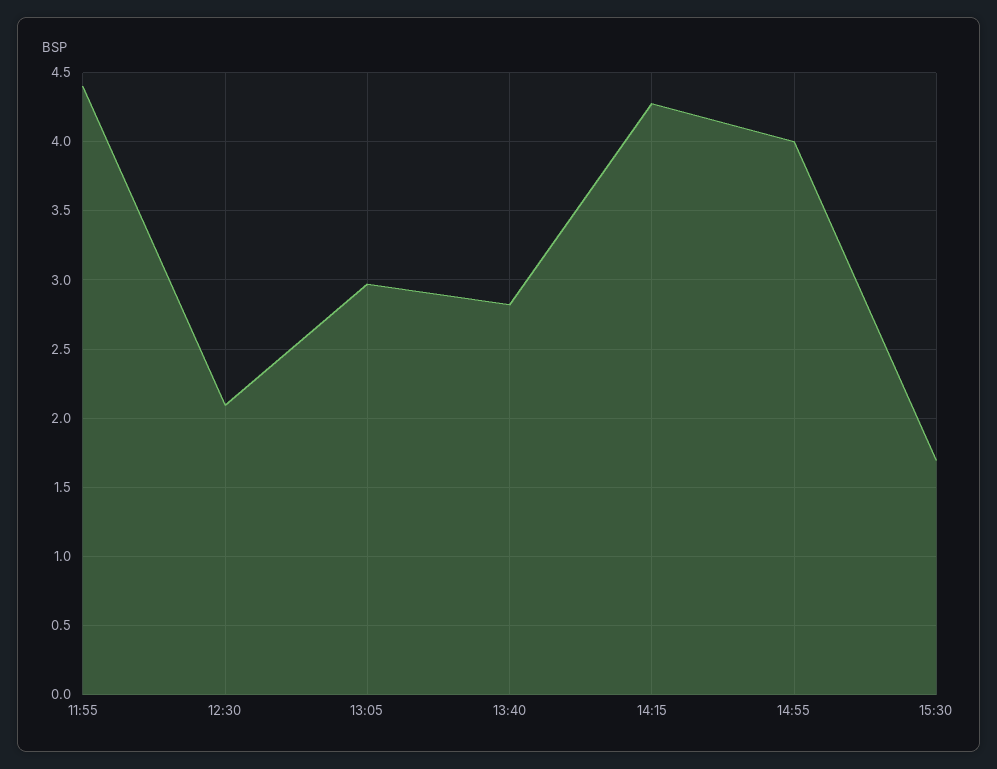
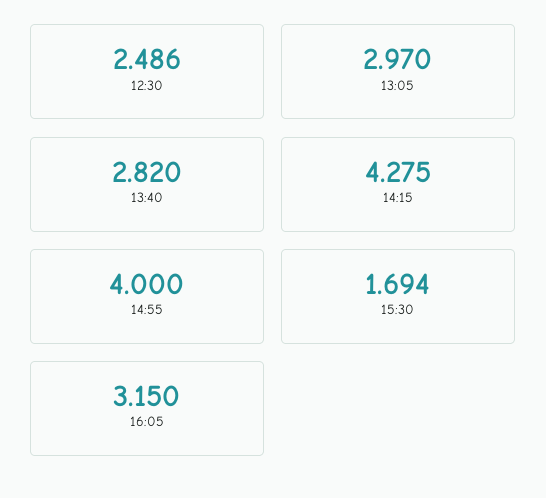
11:55: 4.4 -> none
12:30: 2.1 -> 2.486
16:05: none -> 3.15

